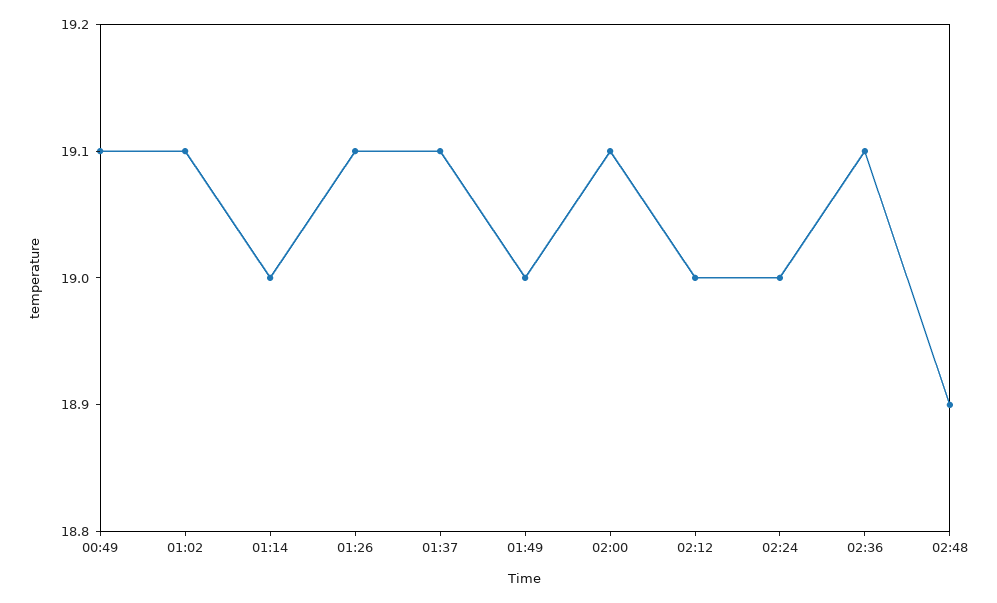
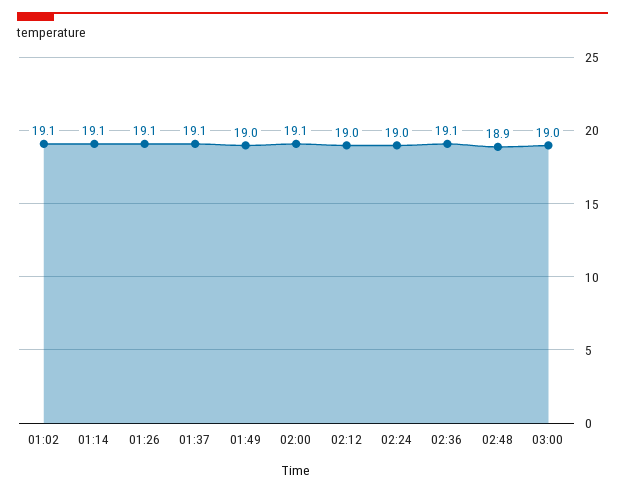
00:49: 19.1 -> none
01:14: 19 -> 19.1
03:00: none -> 19

